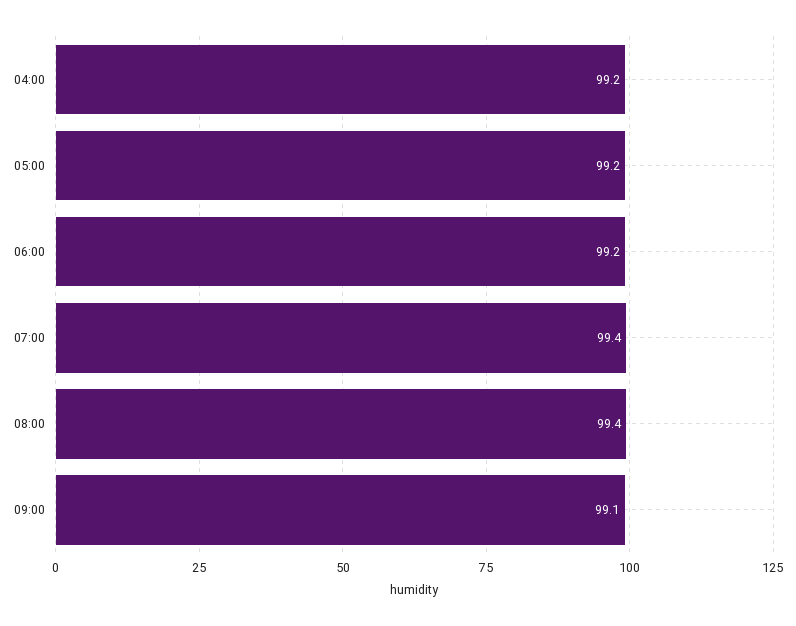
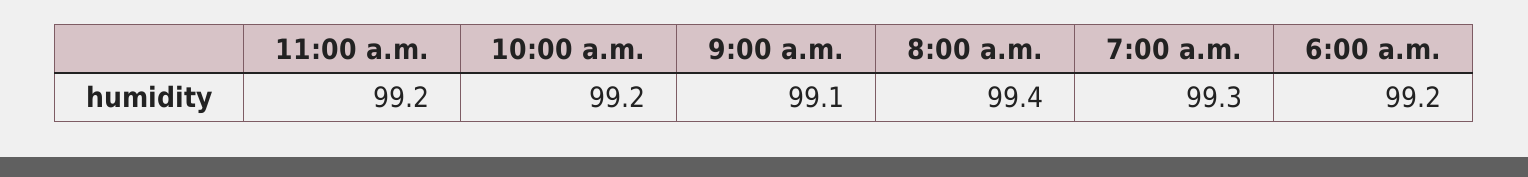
04:00: 99.2 -> none
05:00: 99.2 -> none
07:00: 99.4 -> 99.3
11:00 a.m.: none -> 99.2
10:00 a.m.: none -> 99.2

